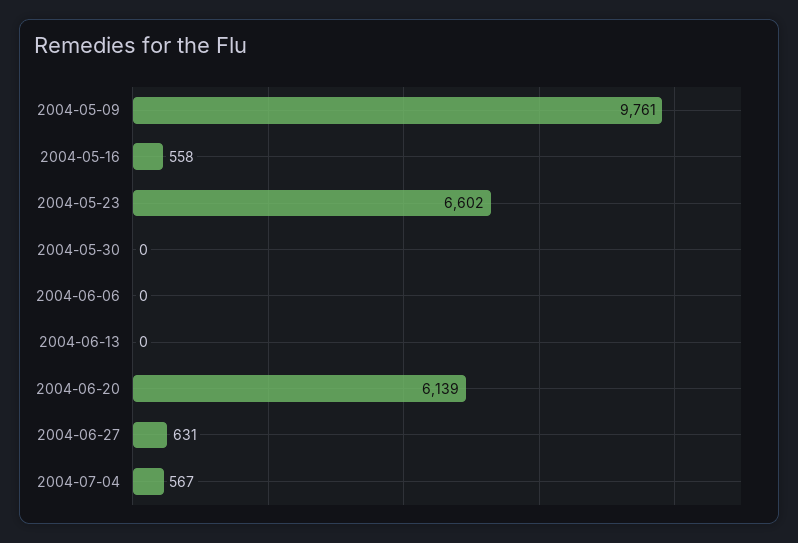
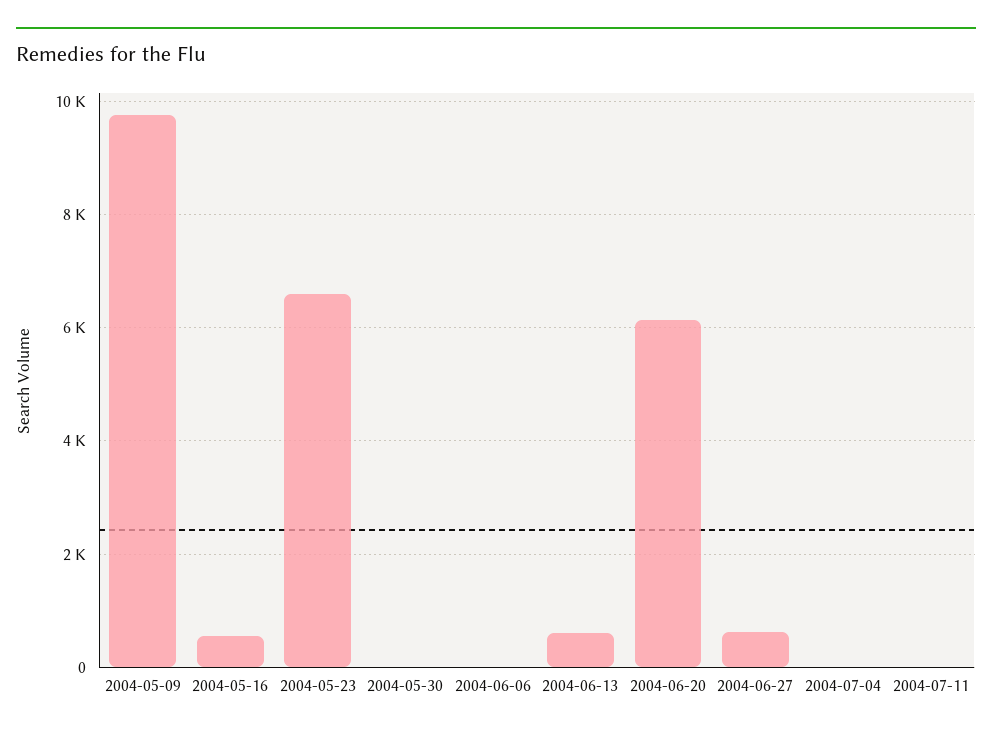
2004-06-13: 0 -> 600
2004-07-04: 567 -> 0
2004-07-11: none -> 0

